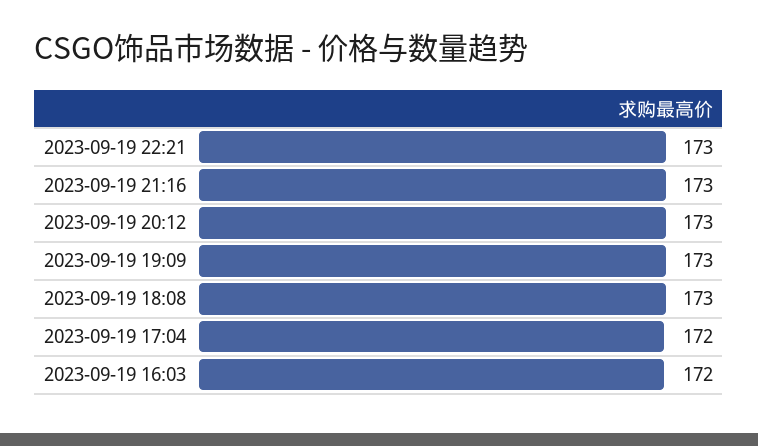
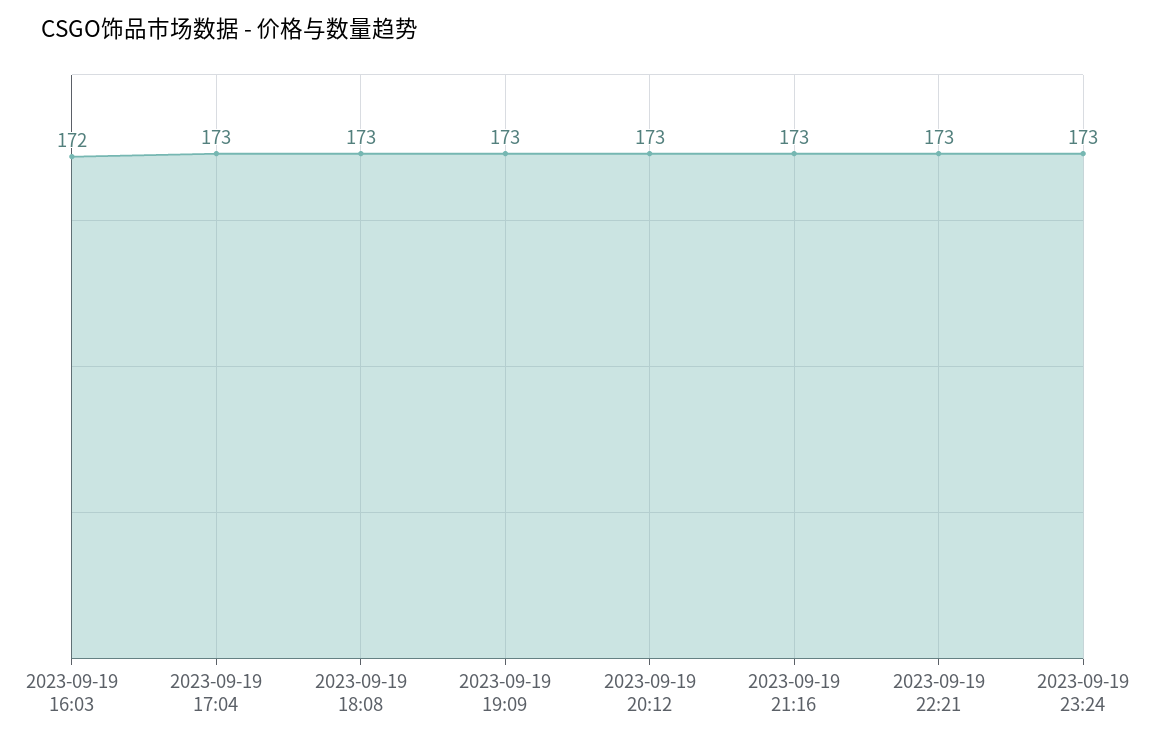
2023-09-19 17:04: 172 -> 173
2023-09-19 23:24: none -> 173

